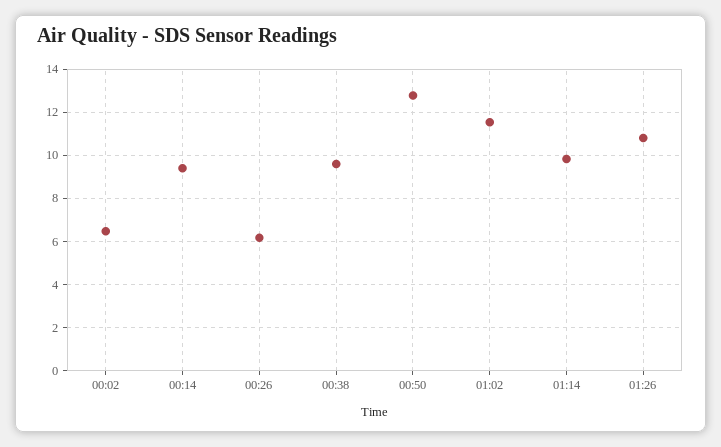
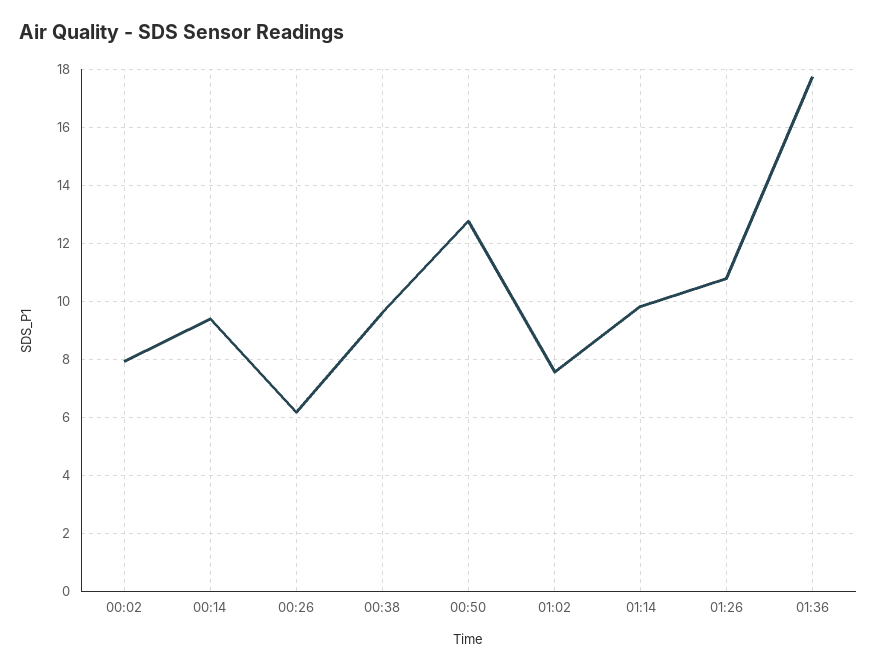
00:02: 6.5 -> 8
01:02: 11.5 -> 7.5
01:36: none -> 17.75

